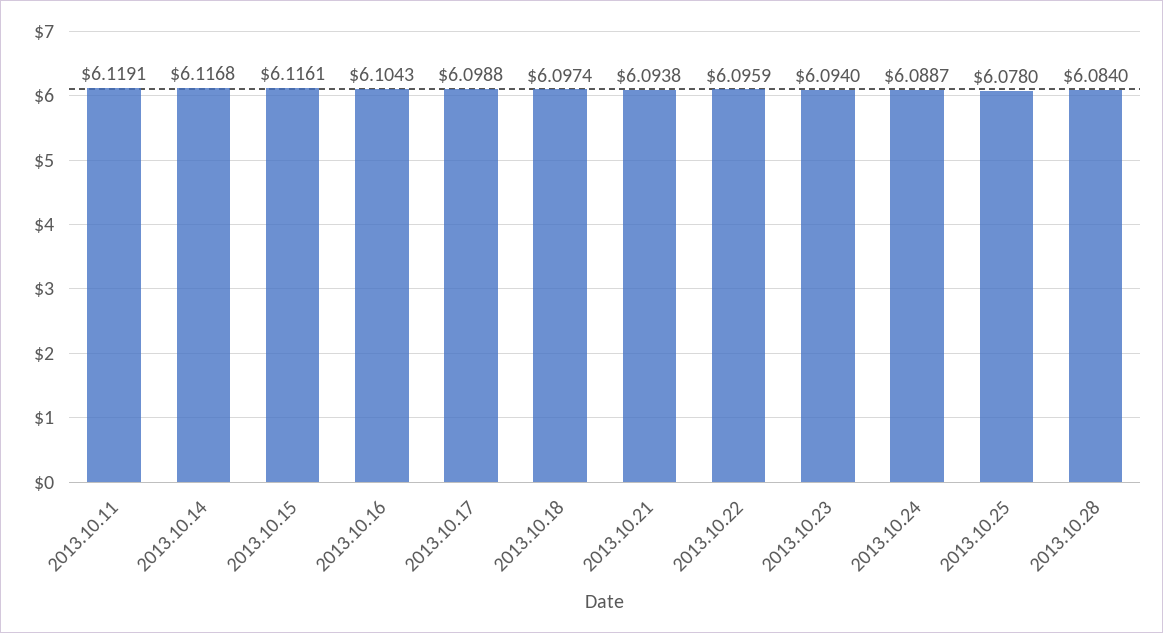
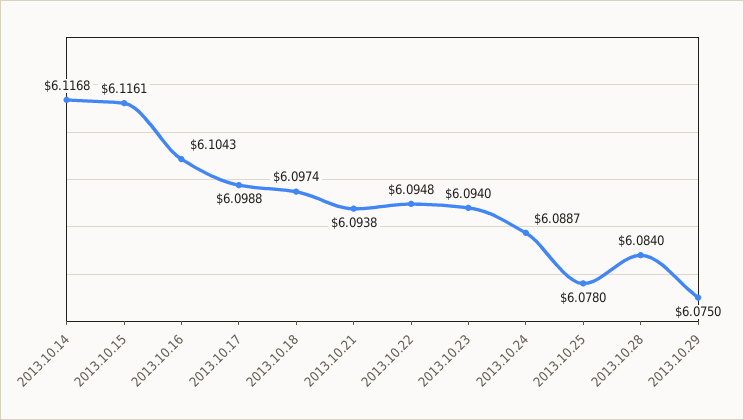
2013.10.11: 6.1191 -> none
2013.10.22: 6.0959 -> 6.0948
2013.10.29: none -> 6.075

